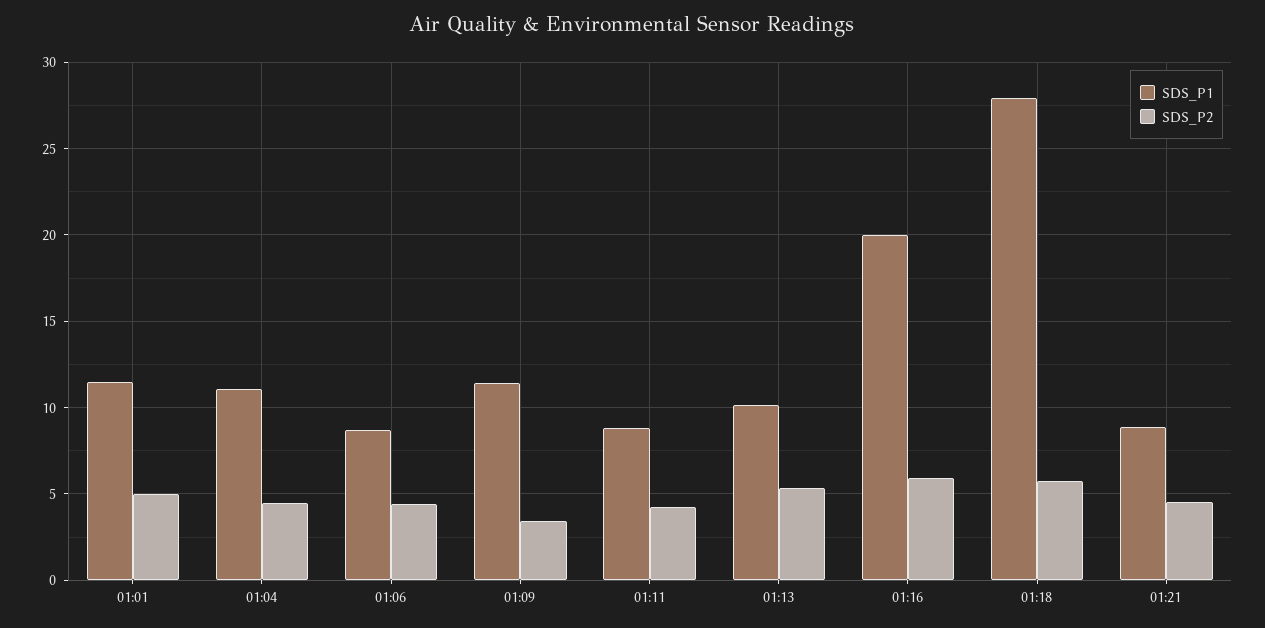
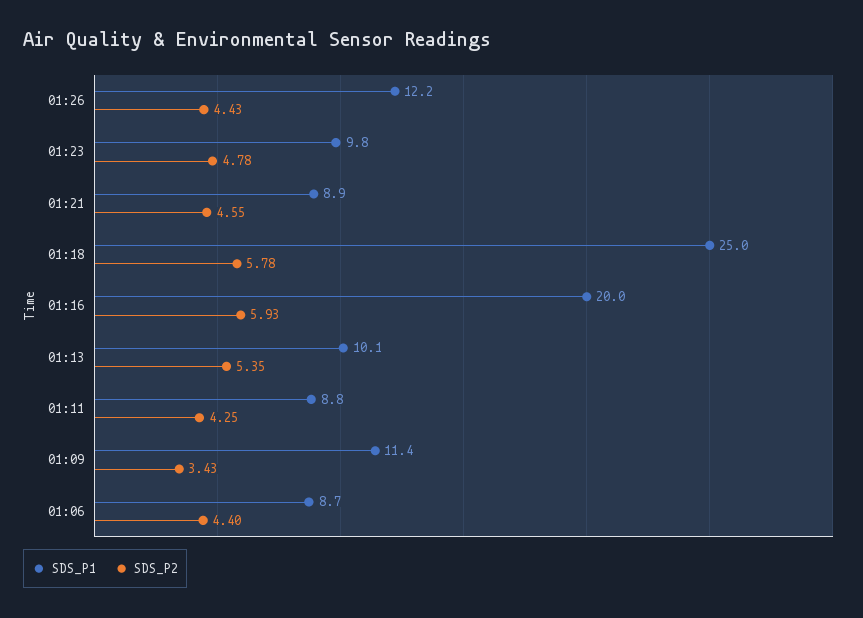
SDS_P1, 01:01: 11.5 -> none
SDS_P2, 01:01: 5 -> none
SDS_P1, 01:04: 11 -> none
SDS_P2, 01:04: 4.5 -> none
SDS_P1, 01:18: 28 -> 25
SDS_P1, 01:26: none -> 12.2
SDS_P2, 01:26: none -> 4.43
SDS_P1, 01:23: none -> 9.8
SDS_P2, 01:23: none -> 4.78

